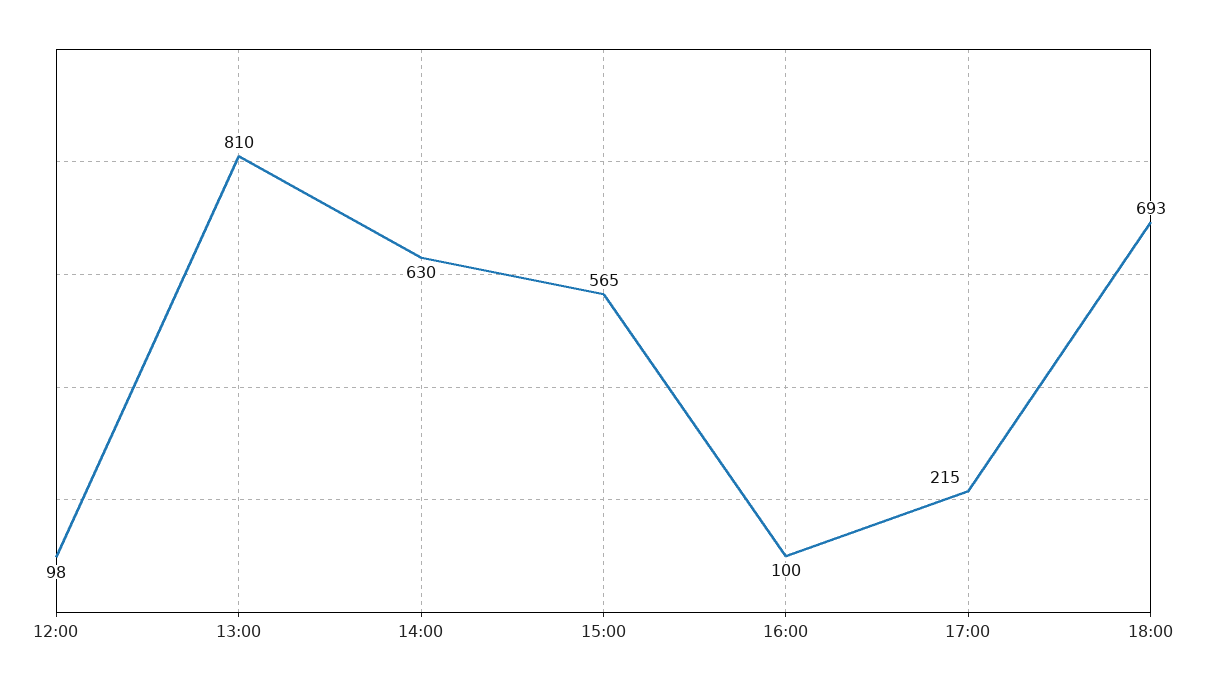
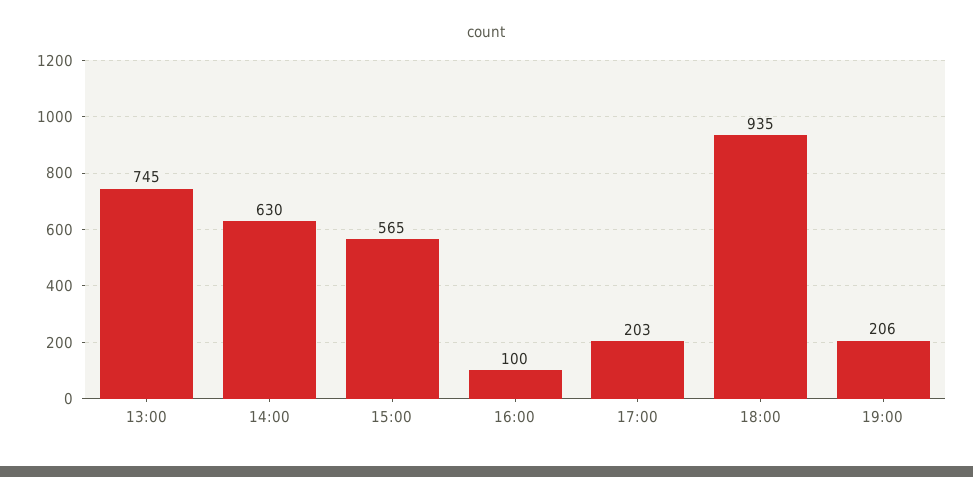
12:00: 98 -> none
13:00: 810 -> 745
17:00: 215 -> 203
18:00: 693 -> 935
19:00: none -> 206

